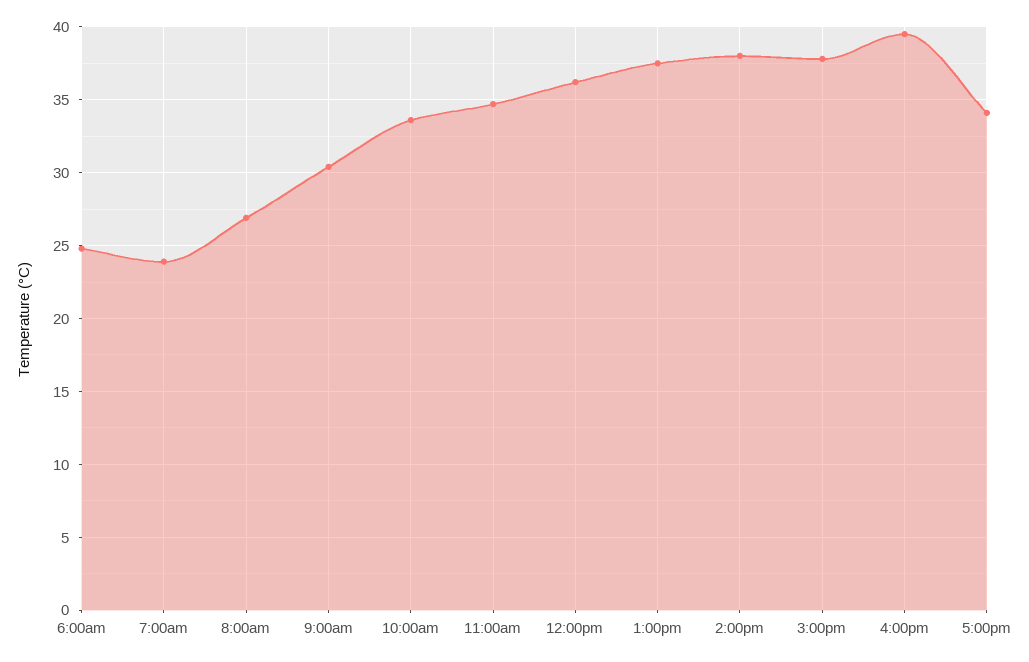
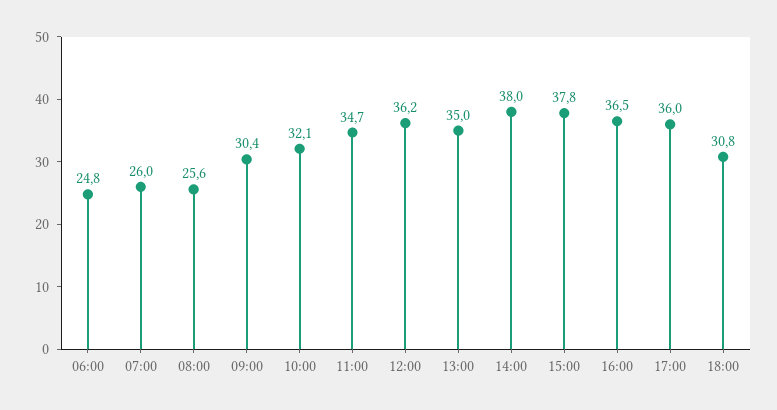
7:00am: 24 -> 26
8:00am: 27 -> 25.6
10:00am: 33.5 -> 32.1
1:00pm: 37.5 -> 35
4:00pm: 39.5 -> 36.5
5:00pm: 34 -> 36
18:00: none -> 30.8

